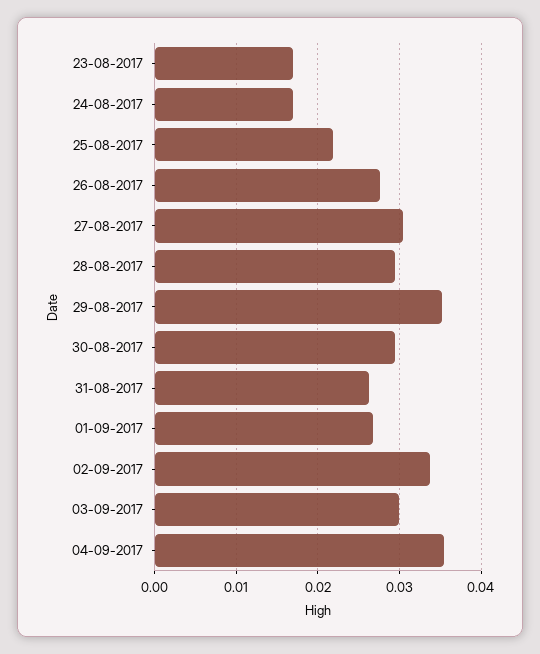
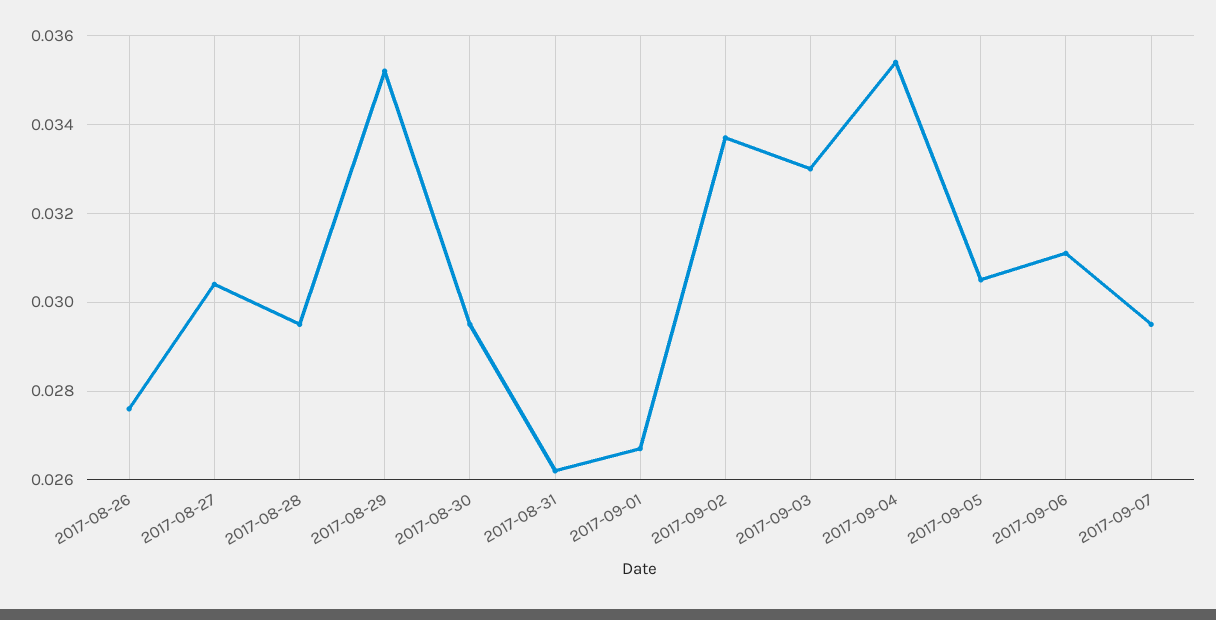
23-08-2017: 0.017 -> none
24-08-2017: 0.017 -> none
25-08-2017: 0.022 -> none
03-09-2017: 0.03 -> 0.033
2017-09-05: none -> 0.0305
2017-09-06: none -> 0.031
2017-09-07: none -> 0.0295

